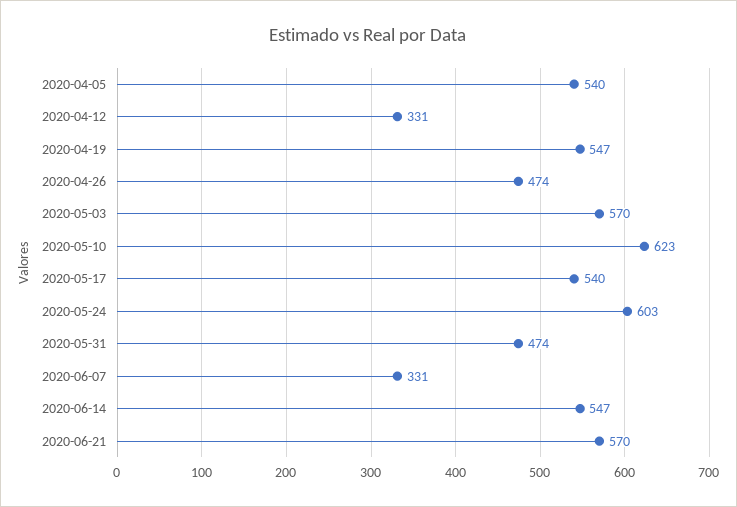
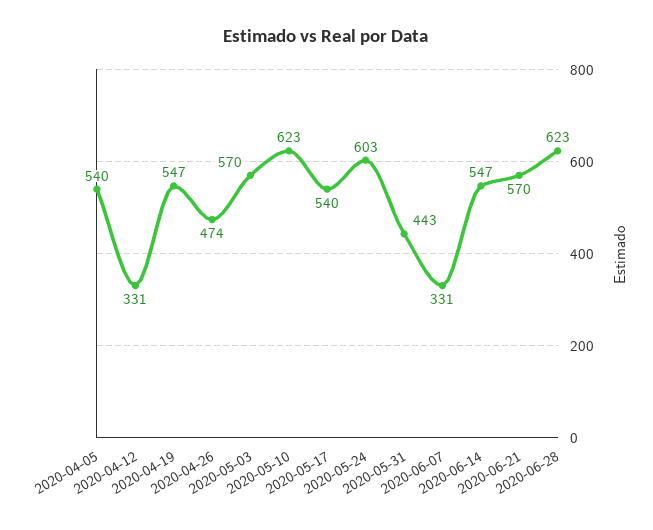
2020-05-31: 474 -> 443
2020-06-28: none -> 623

